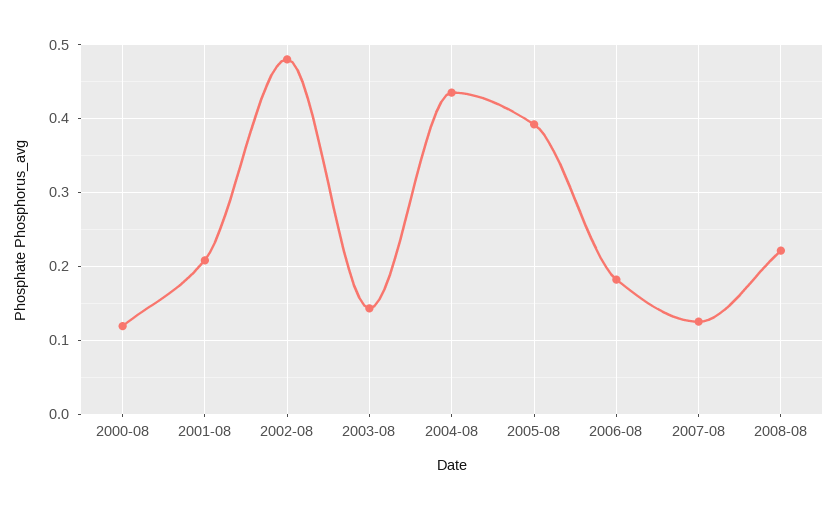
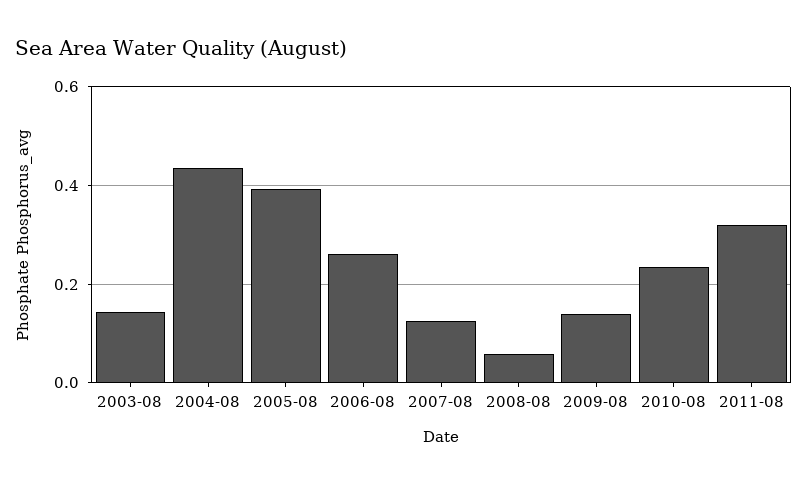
2000-08: 0.12 -> none
2001-08: 0.21 -> none
2002-08: 0.48 -> none
2006-08: 0.18 -> 0.26
2008-08: 0.22 -> 0.06
2009-08: none -> 0.14
2010-08: none -> 0.24
2011-08: none -> 0.32

